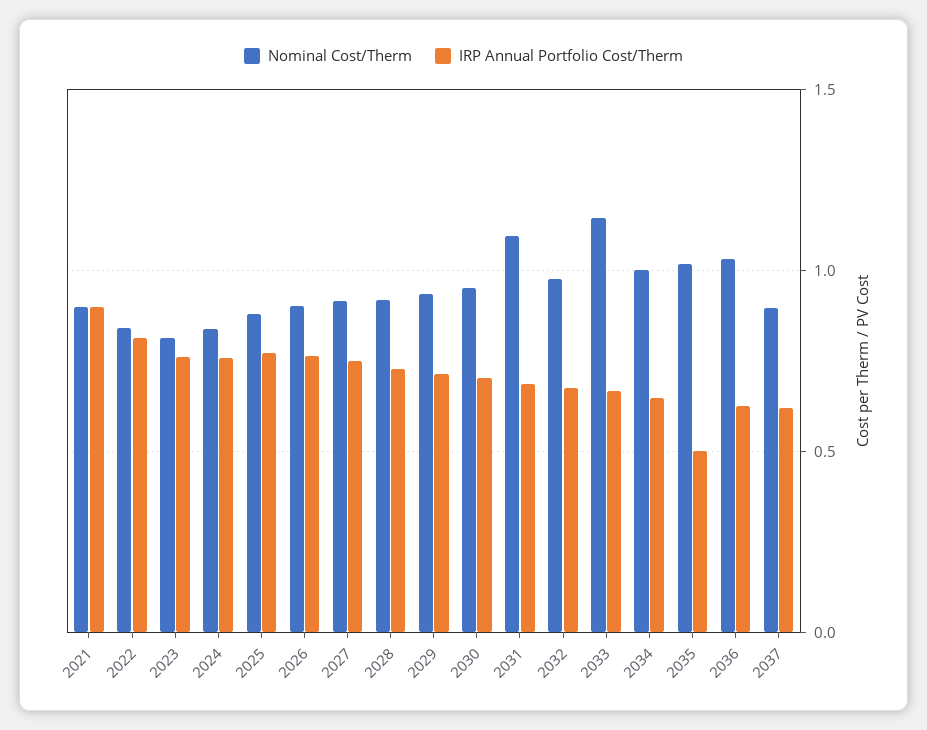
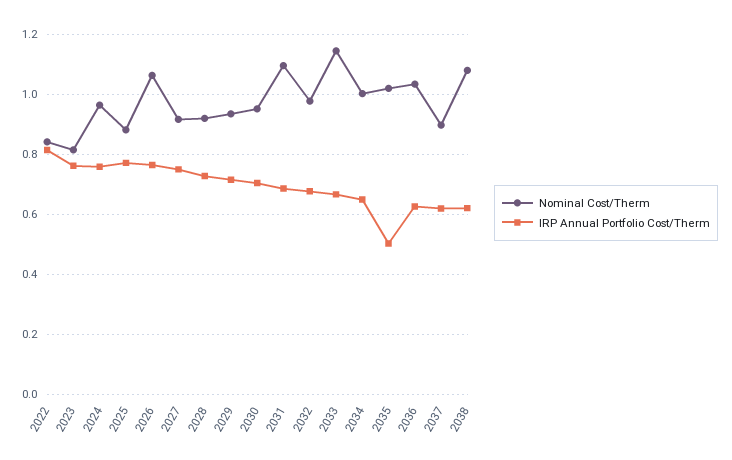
Nominal Cost/Therm, 2021: 0.9 -> none
IRP Annual Portfolio Cost/Therm, 2021: 0.9 -> none
Nominal Cost/Therm, 2024: 0.85 -> 0.96
Nominal Cost/Therm, 2026: 0.9 -> 1.06
Nominal Cost/Therm, 2038: none -> 1.08
IRP Annual Portfolio Cost/Therm, 2038: none -> 0.62

